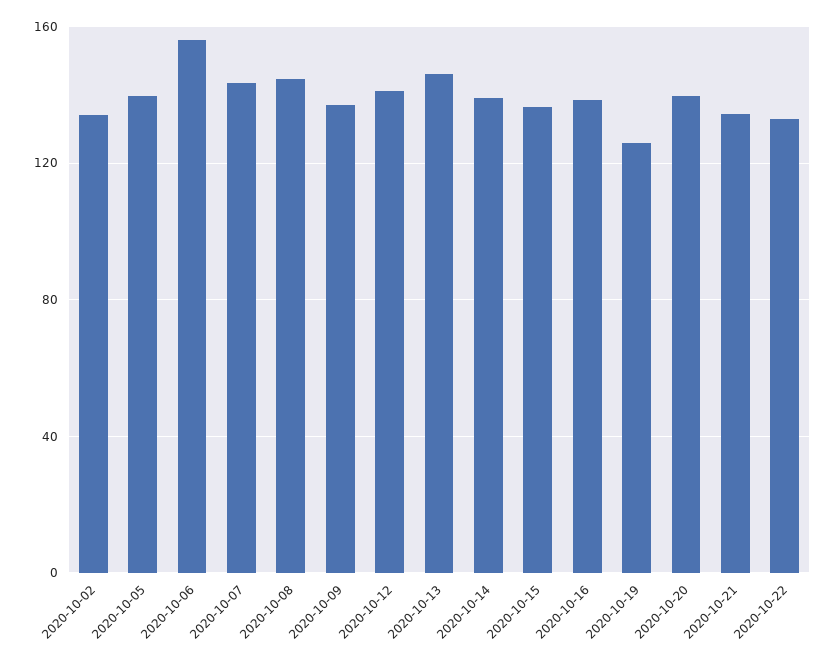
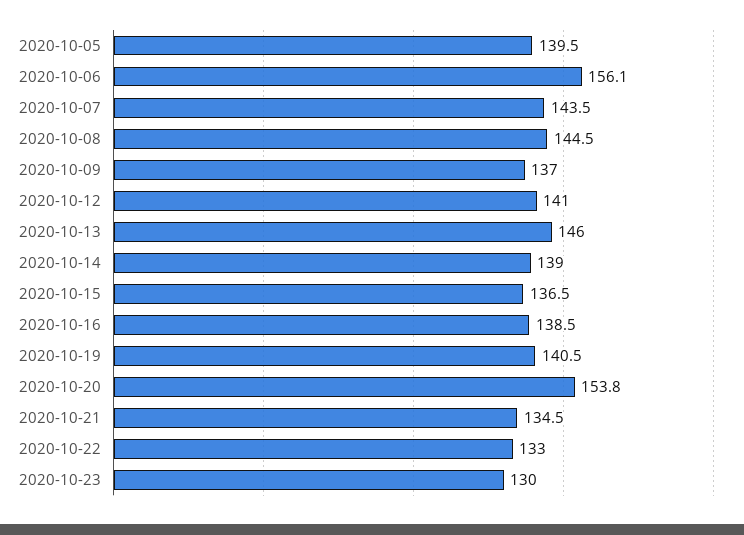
2020-10-02: 135 -> none
2020-10-19: 125 -> 140.5
2020-10-20: 140 -> 153.8
2020-10-23: none -> 130

